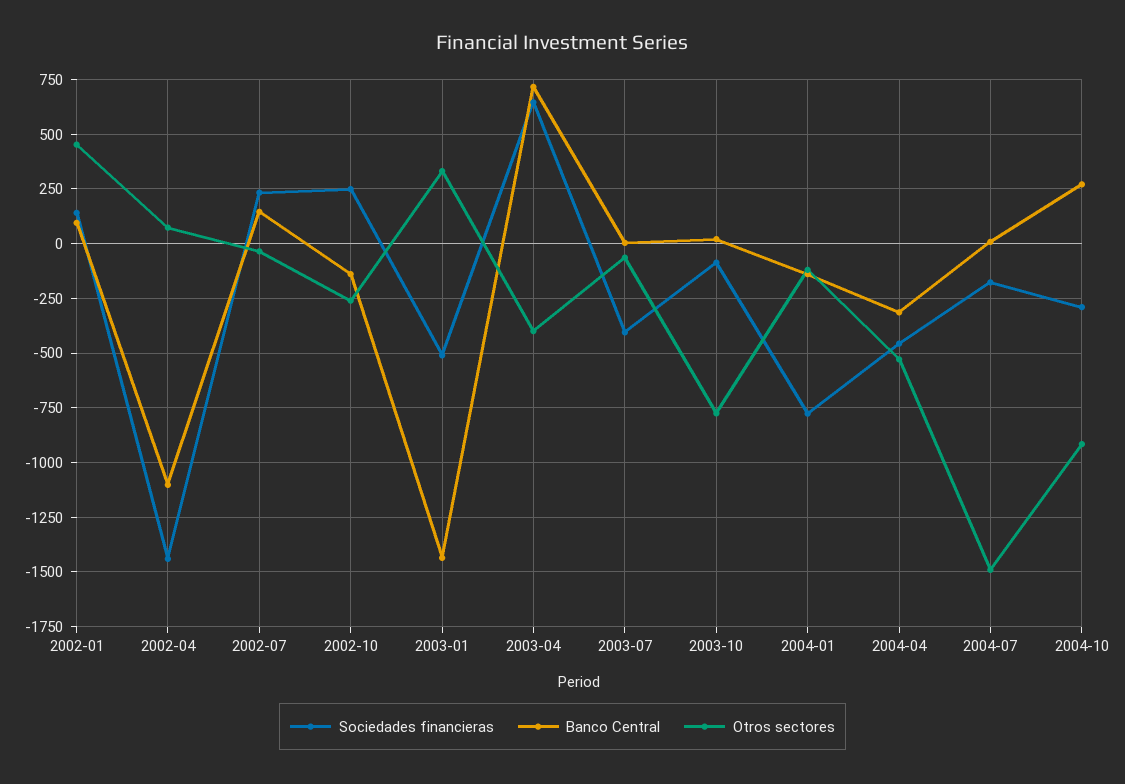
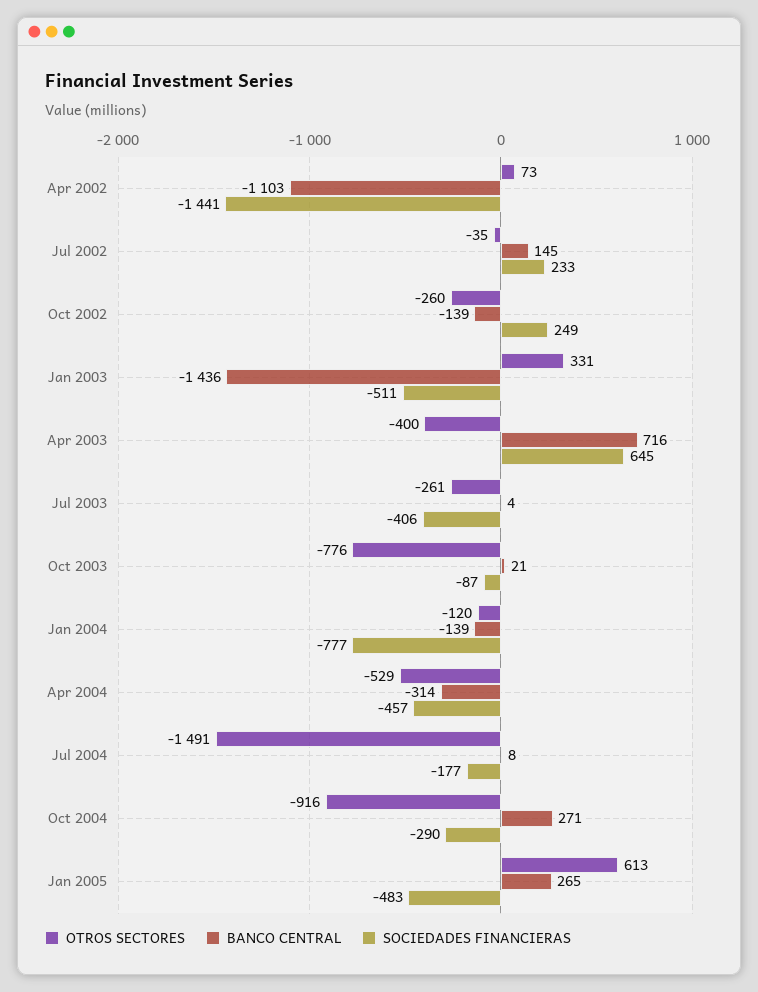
Sociedades financieras, 2002-01: 150 -> none
Banco Central, 2002-01: 100 -> none
Otros sectores, 2002-01: 450 -> none
Otros sectores, 2003-07: -50 -> -261
Otros sectores, Jan 2005: none -> 613
Banco Central, Jan 2005: none -> 265
Sociedades financieras, Jan 2005: none -> -483

